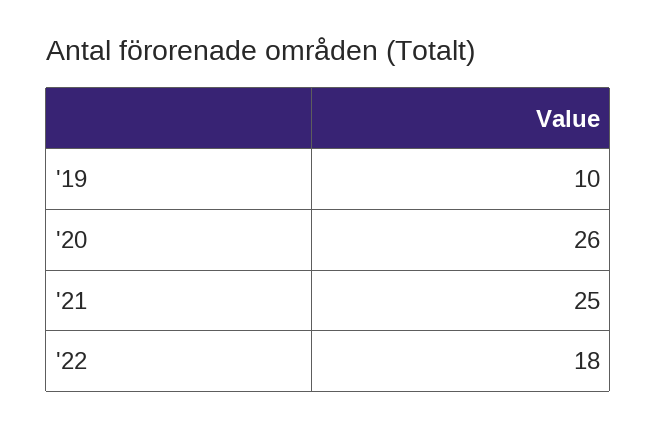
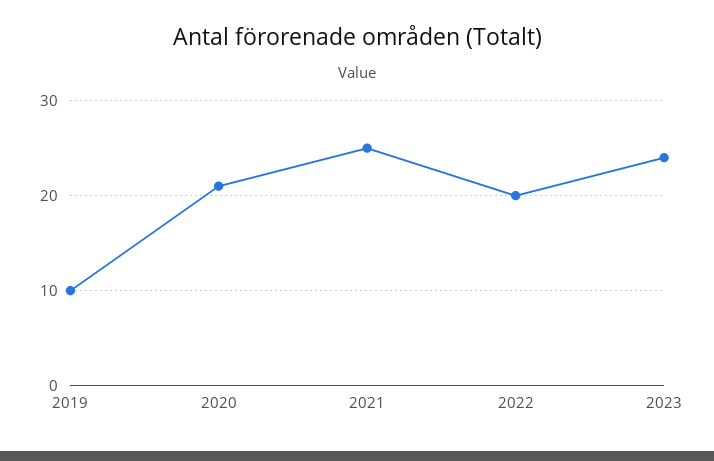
'20: 26 -> 21
'22: 18 -> 20
2023: none -> 24

